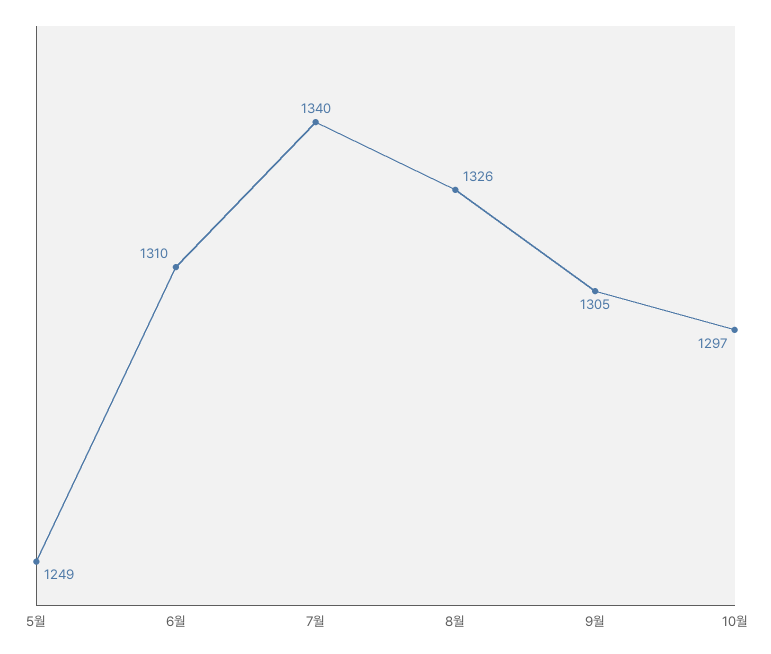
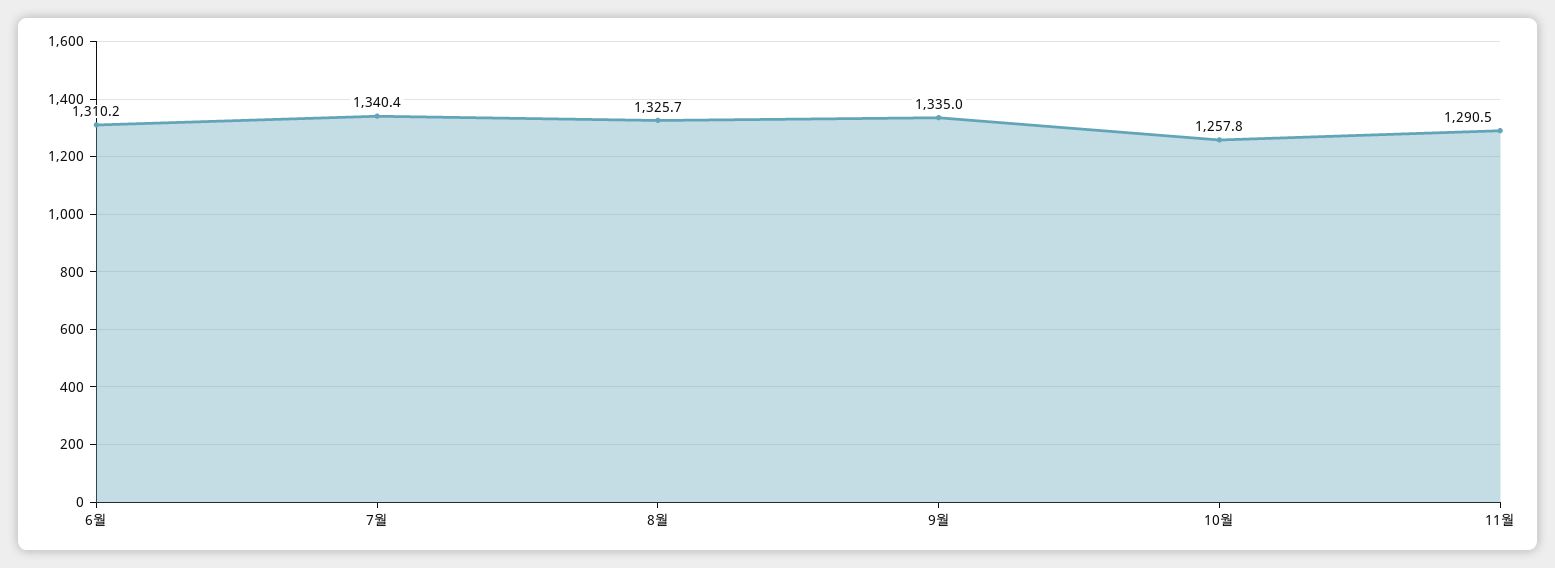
5월: 1249 -> none
9월: 1305 -> 1335
10월: 1297 -> 1257.8
11월: none -> 1290.5

